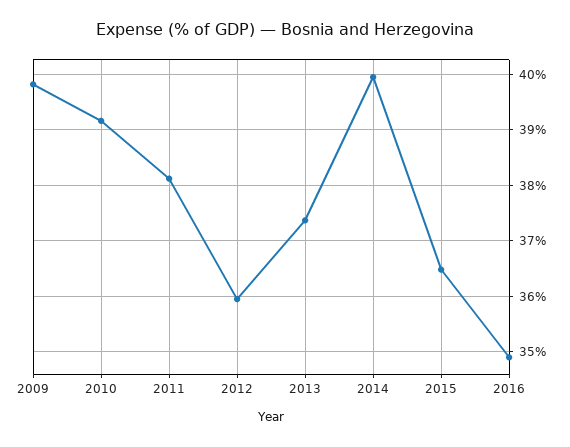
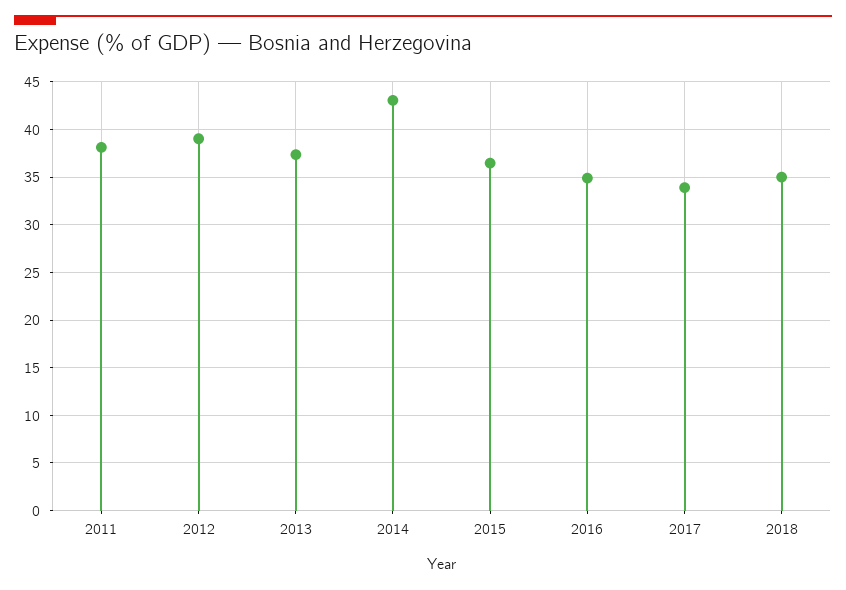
2009: 39.8 -> none
2010: 39.2 -> none
2012: 36 -> 39
2014: 40 -> 43
2017: none -> 34
2018: none -> 35

